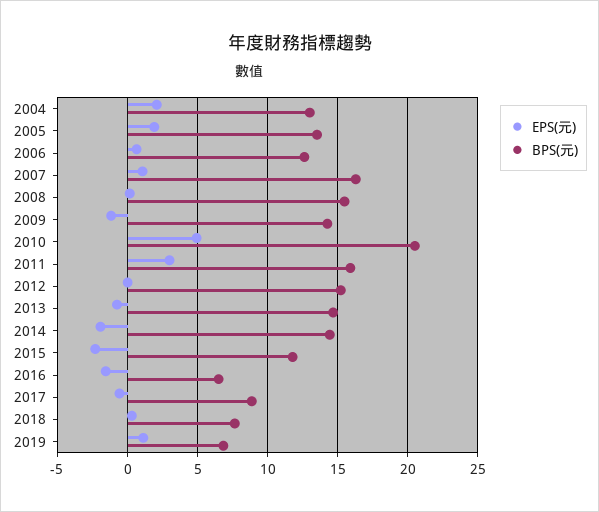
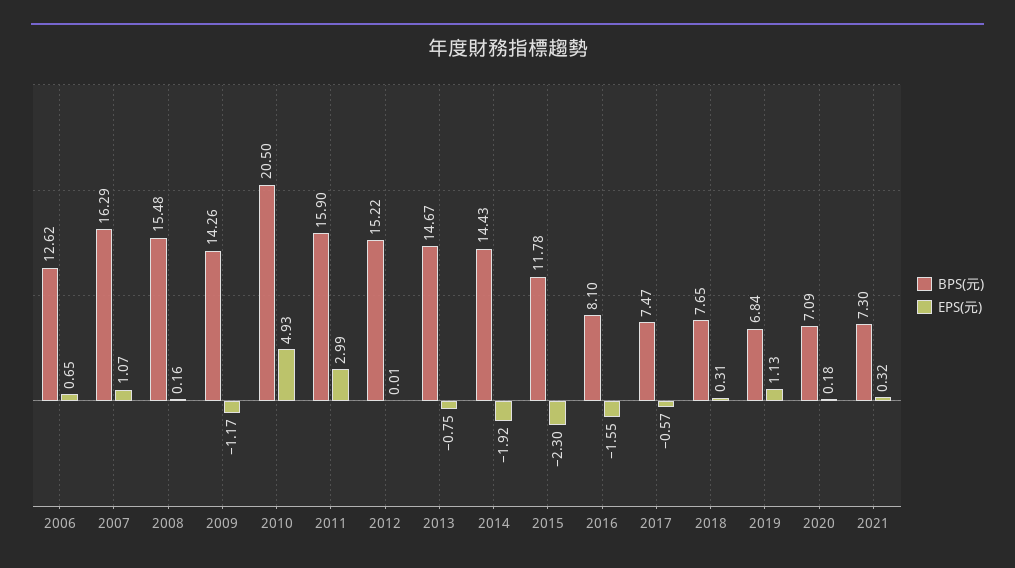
EPS(元), 2004: 2 -> none
BPS(元), 2004: 13 -> none
EPS(元), 2005: 2 -> none
BPS(元), 2005: 13.5 -> none
BPS(元), 2016: 6.5 -> 8.1
BPS(元), 2017: 9 -> 7.47
BPS(元), 2020: none -> 7.09
EPS(元), 2020: none -> 0.18
BPS(元), 2021: none -> 7.3
EPS(元), 2021: none -> 0.32

